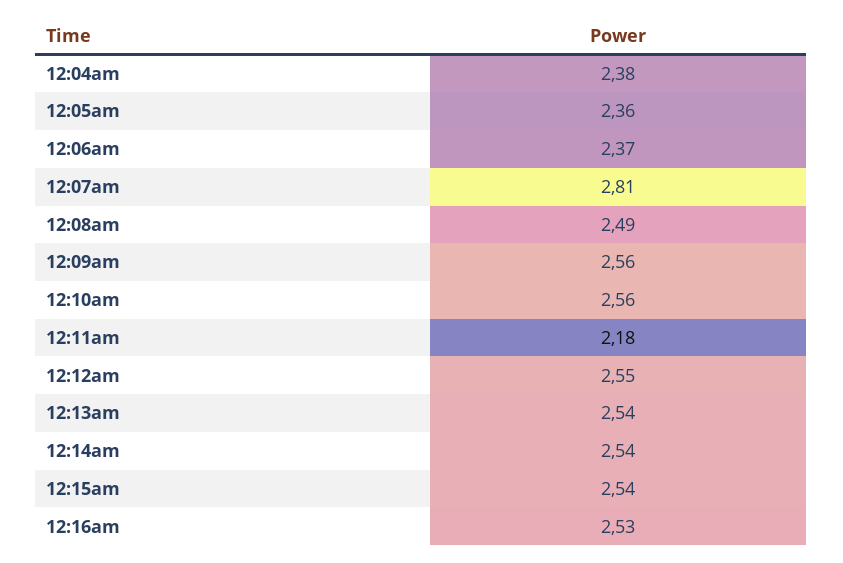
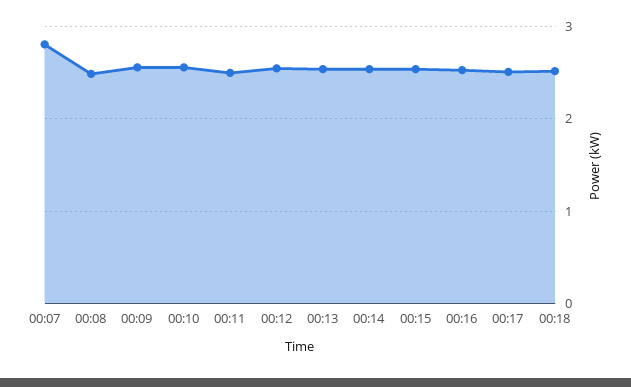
12:04am: 2.38 -> none
12:05am: 2.36 -> none
12:06am: 2.37 -> none
12:11am: 2.18 -> 2.5
00:17: none -> 2.5
00:18: none -> 2.5

